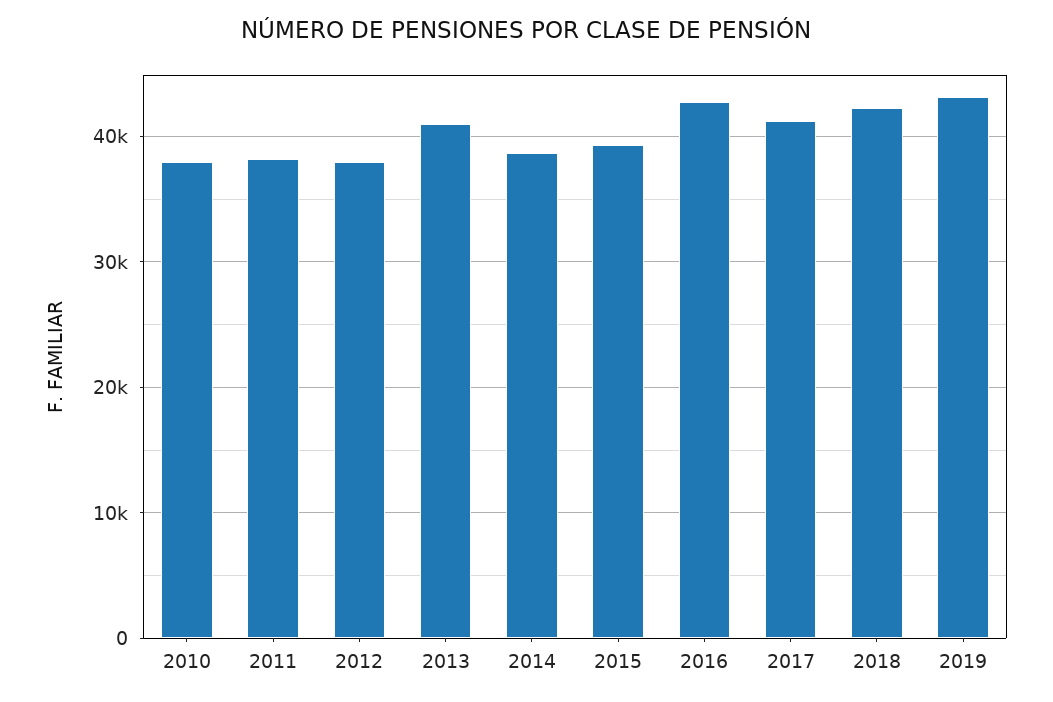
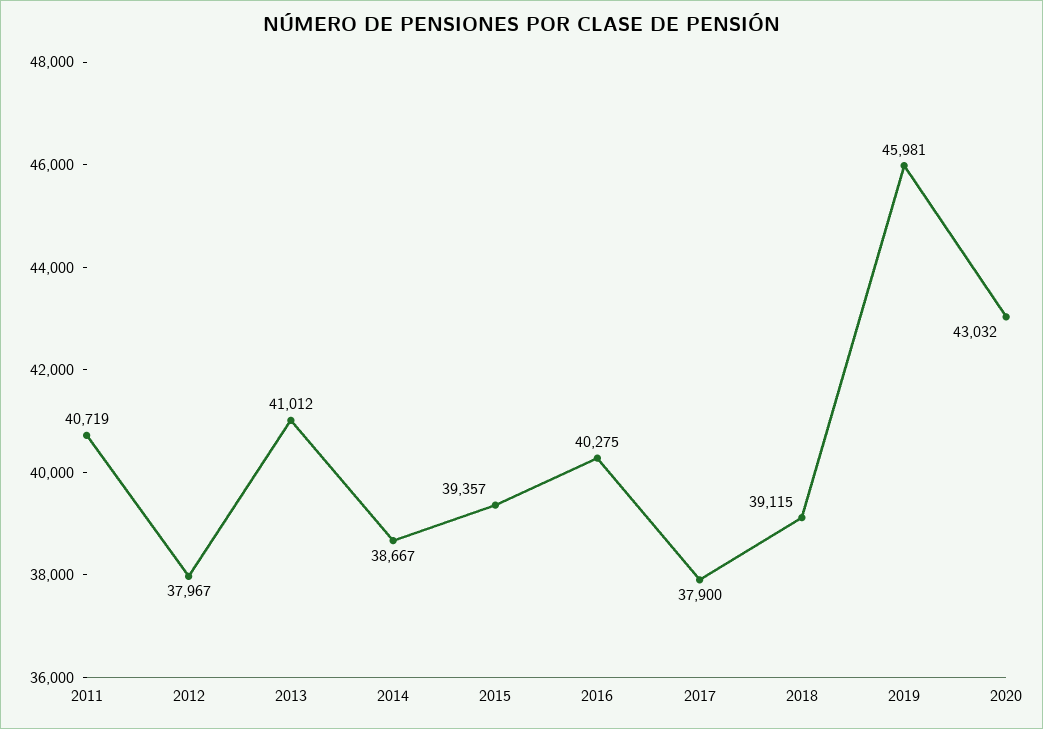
2010: 38000 -> none
2011: 38000 -> 40719
2016: 43000 -> 40275
2017: 41000 -> 37900
2018: 42000 -> 39115
2019: 43000 -> 45981
2020: none -> 43032

